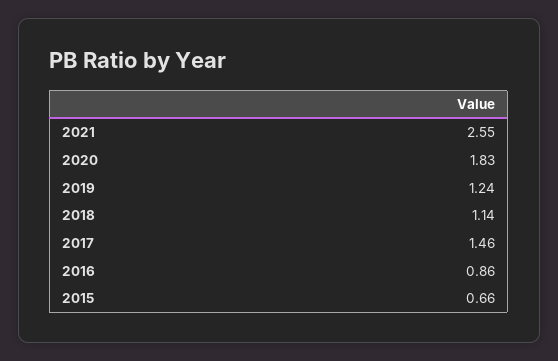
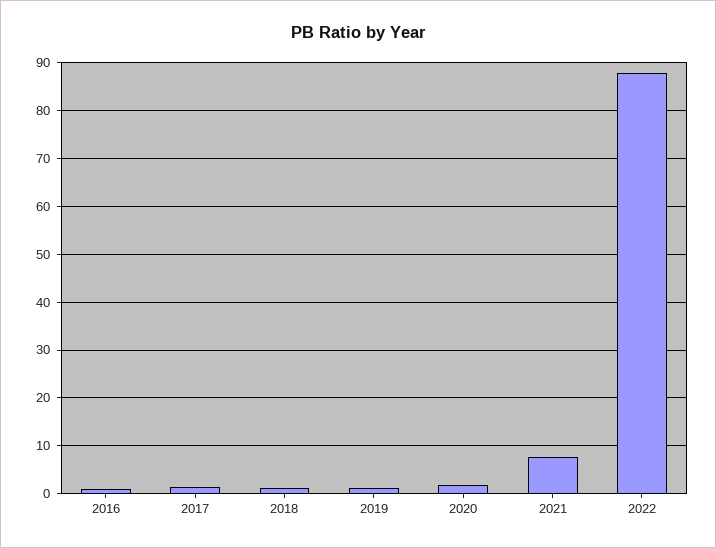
2021: 2.55 -> 8
2015: 0.66 -> none
2022: none -> 88

